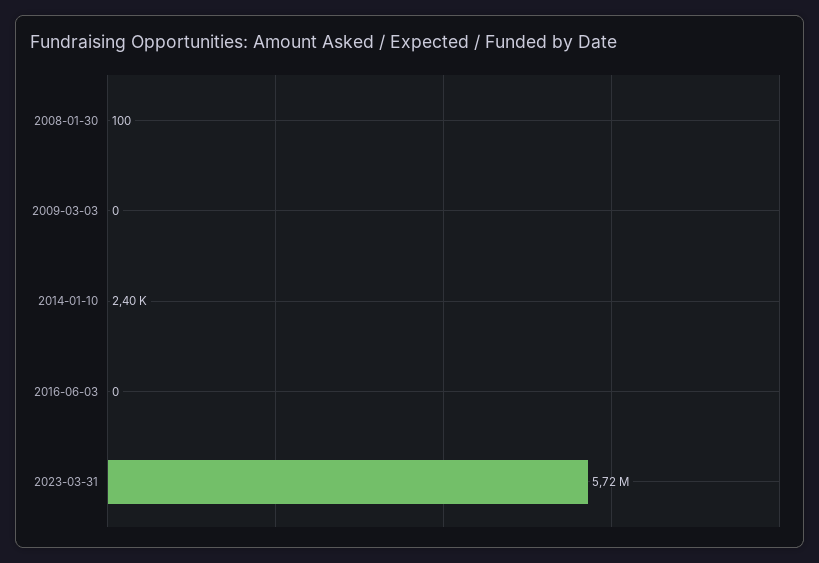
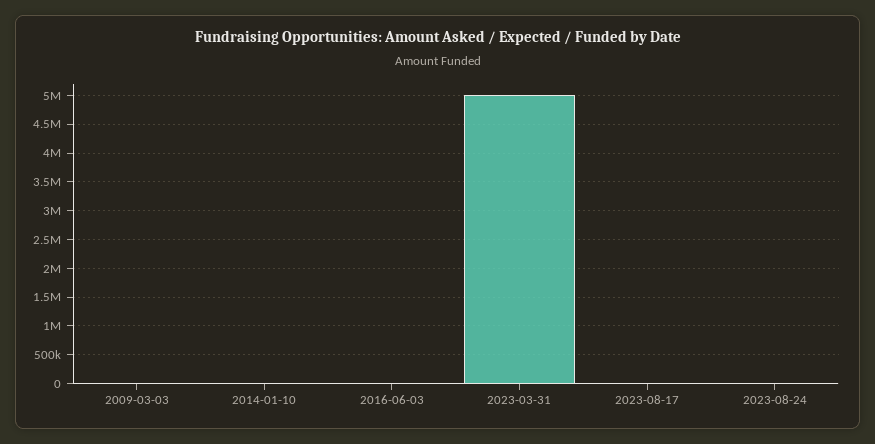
2008-01-30: 100 -> none
2023-03-31: 5720000 -> 5000000
2023-08-17: none -> 0
2023-08-24: none -> 0

